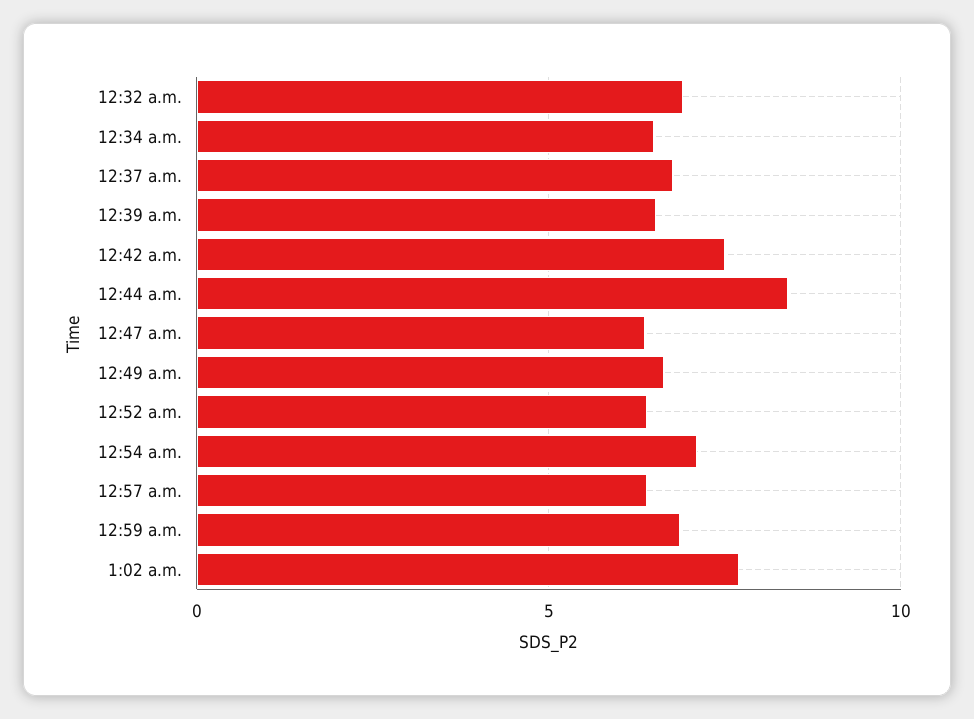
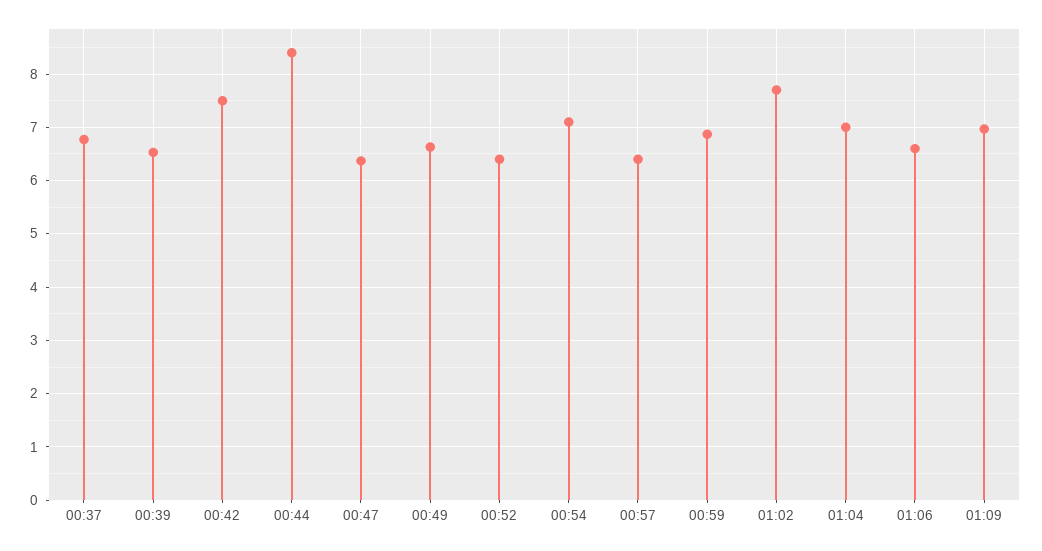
12:32 a.m.: 7 -> none
12:34 a.m.: 6.5 -> none
01:04: none -> 7
01:06: none -> 6.6
01:09: none -> 7

